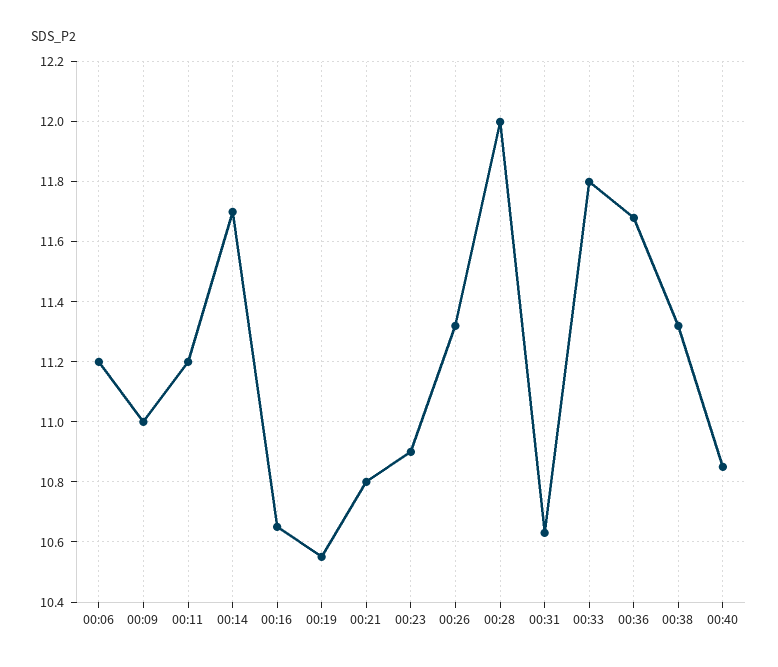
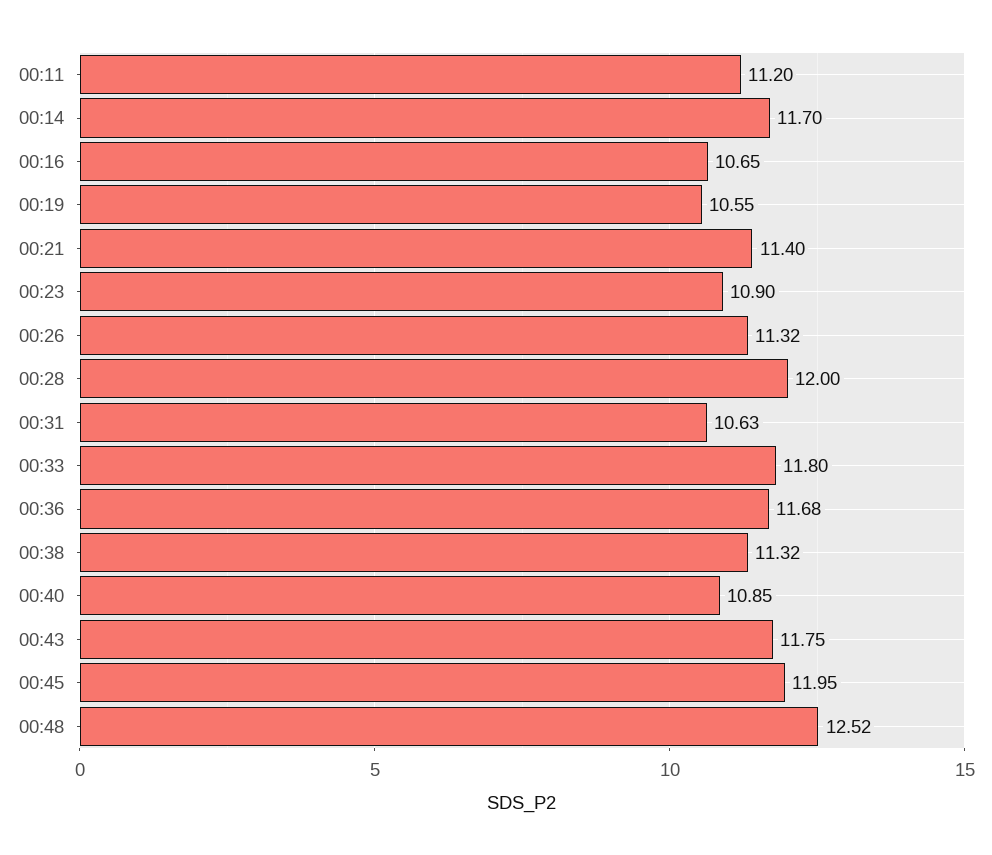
00:06: 11.2 -> none
00:09: 11 -> none
00:21: 10.8 -> 11.4
00:43: none -> 11.75
00:45: none -> 11.95
00:48: none -> 12.52

